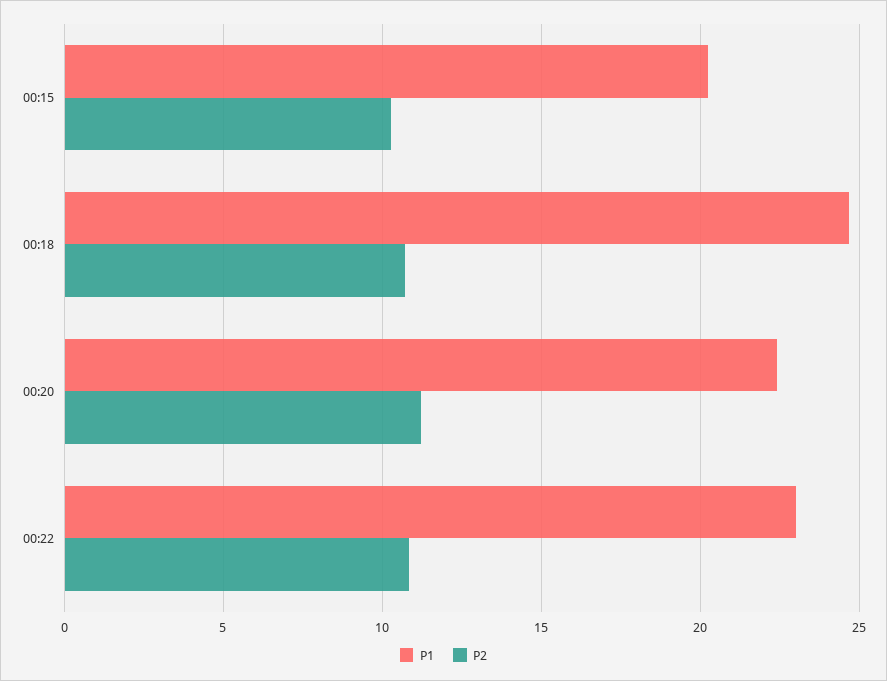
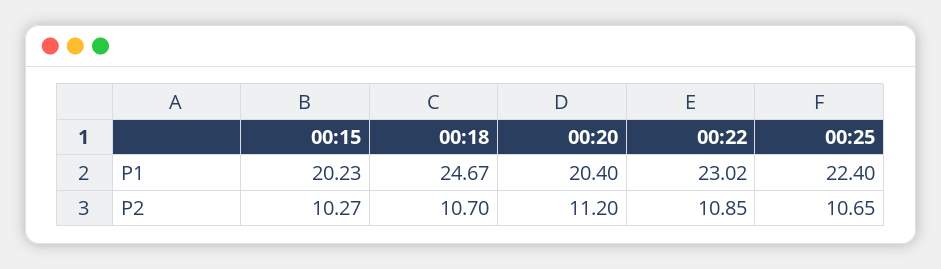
P1, 00:20: 22.5 -> 20.4
P1, 00:25: none -> 22.4
P2, 00:25: none -> 10.65

